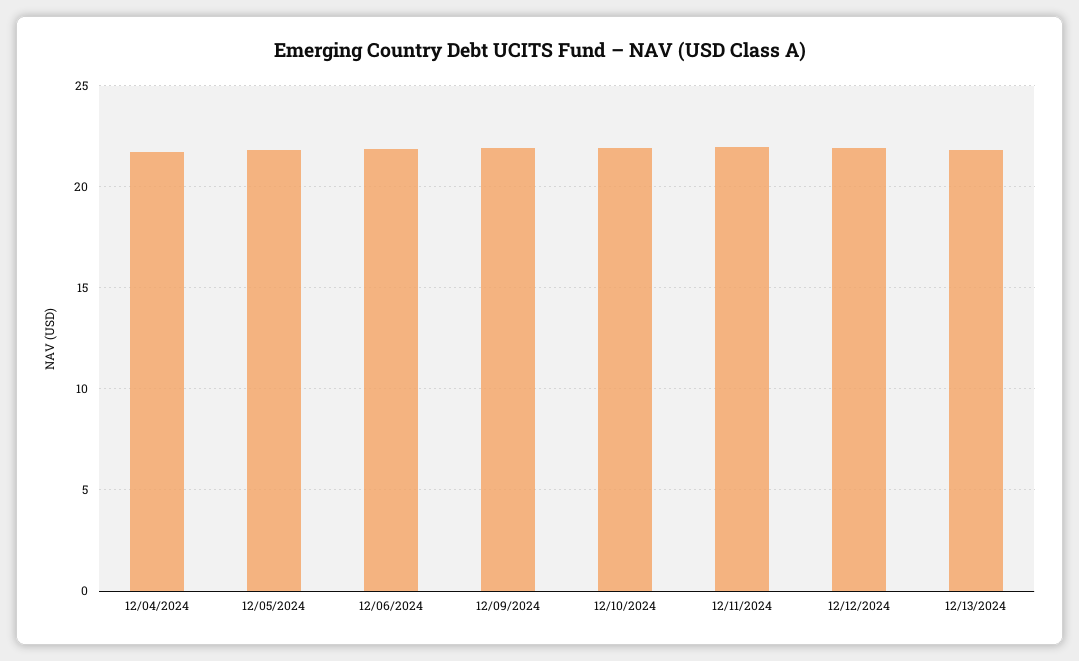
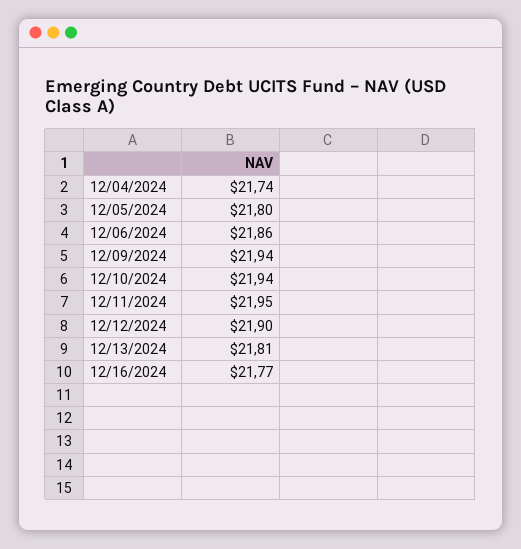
12/16/2024: none -> 21.77

